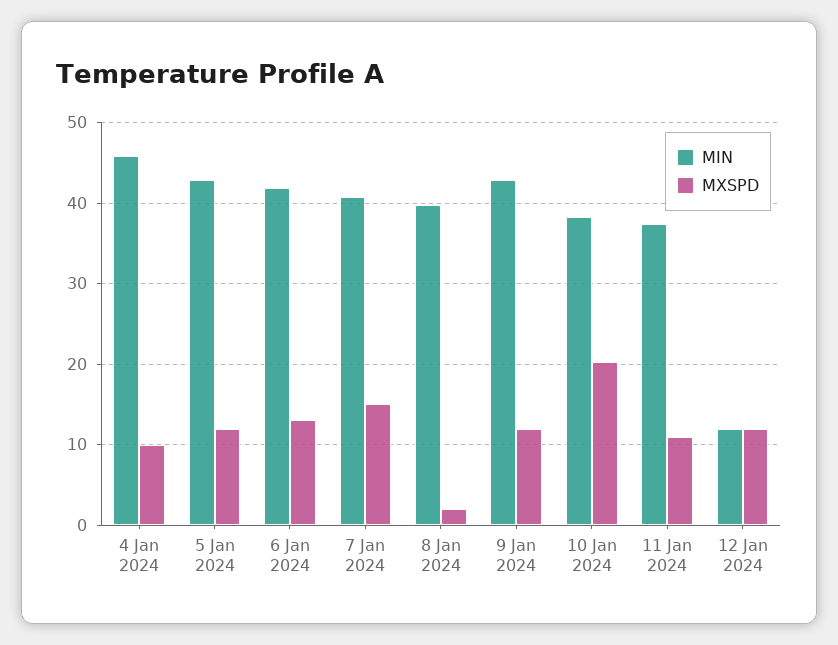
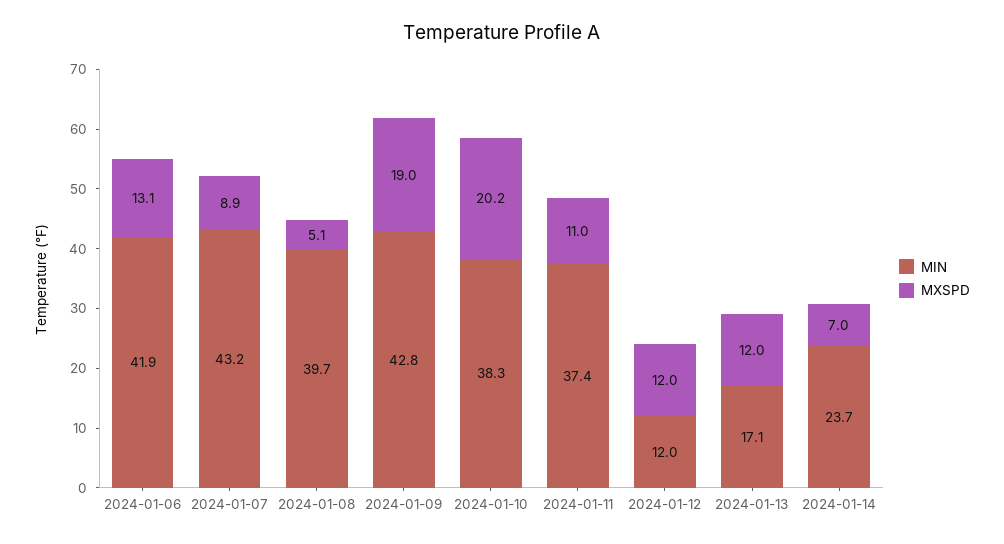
MIN, 4 Jan 2024: 46 -> none
MXSPD, 4 Jan 2024: 10 -> none
MIN, 5 Jan 2024: 43 -> none
MXSPD, 5 Jan 2024: 12 -> none
MIN, 7 Jan 2024: 41 -> 43.2
MXSPD, 7 Jan 2024: 15 -> 8.9
MXSPD, 8 Jan 2024: 2 -> 5.1
MXSPD, 9 Jan 2024: 12 -> 19
MIN, 2024-01-13: none -> 17.1
MXSPD, 2024-01-13: none -> 12
MIN, 2024-01-14: none -> 23.7
MXSPD, 2024-01-14: none -> 7

